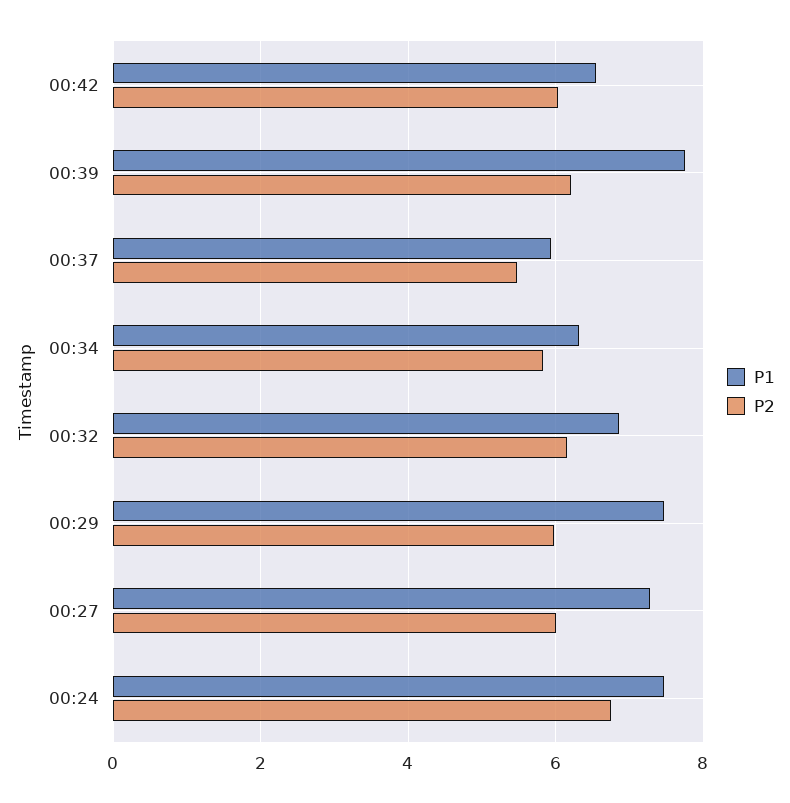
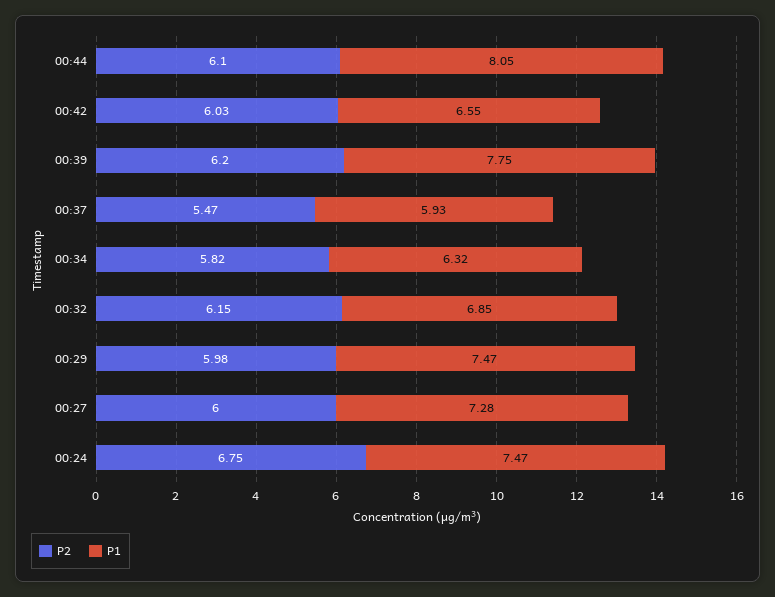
P2, 00:44: none -> 6.1
P1, 00:44: none -> 8.05

